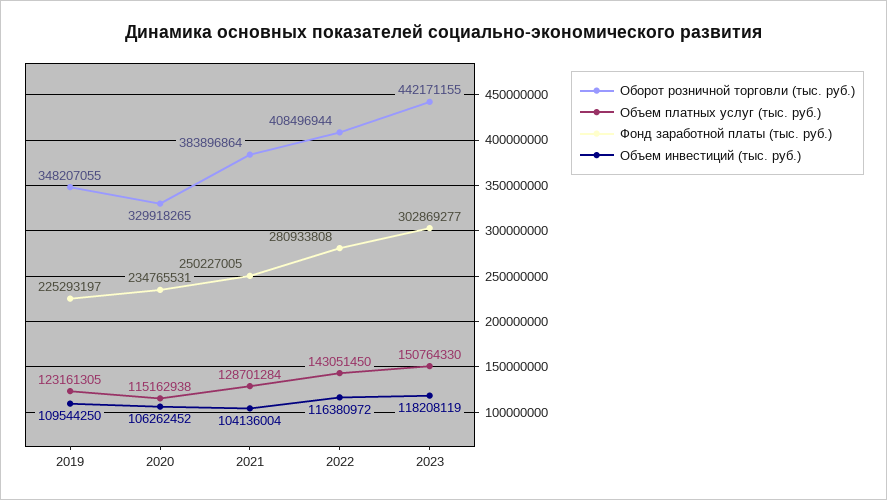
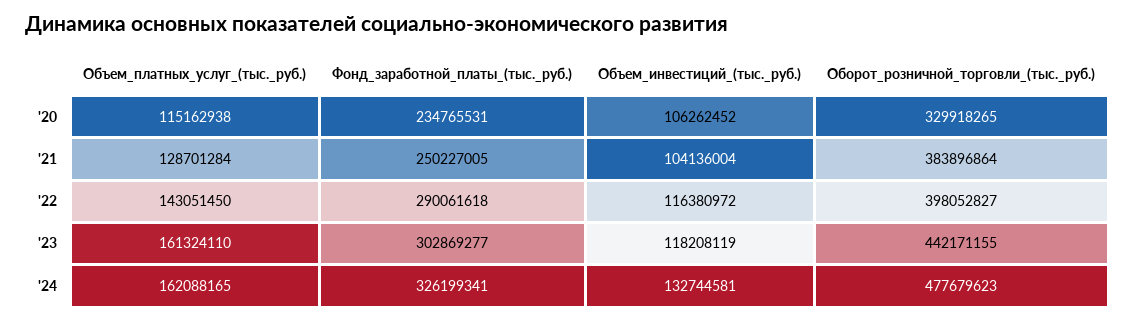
Оборот розничной торговли (тыс. руб.), 2019: 348207055 -> none
Объем платных услуг (тыс. руб.), 2019: 123161305 -> none
Фонд заработной платы (тыс. руб.), 2019: 225293197 -> none
Объем инвестиций (тыс. руб.), 2019: 109544250 -> none
Оборот розничной торговли (тыс. руб.), 2022: 408496944 -> 398052827
Фонд заработной платы (тыс. руб.), 2022: 280933808 -> 290061618
Объем платных услуг (тыс. руб.), 2023: 150764330 -> 161324110
Объем платных услуг (тыс. руб.), '24: none -> 162088165
Фонд заработной платы (тыс. руб.), '24: none -> 326199341
Объем инвестиций (тыс. руб.), '24: none -> 132744581
Оборот розничной торговли (тыс. руб.), '24: none -> 477679623

